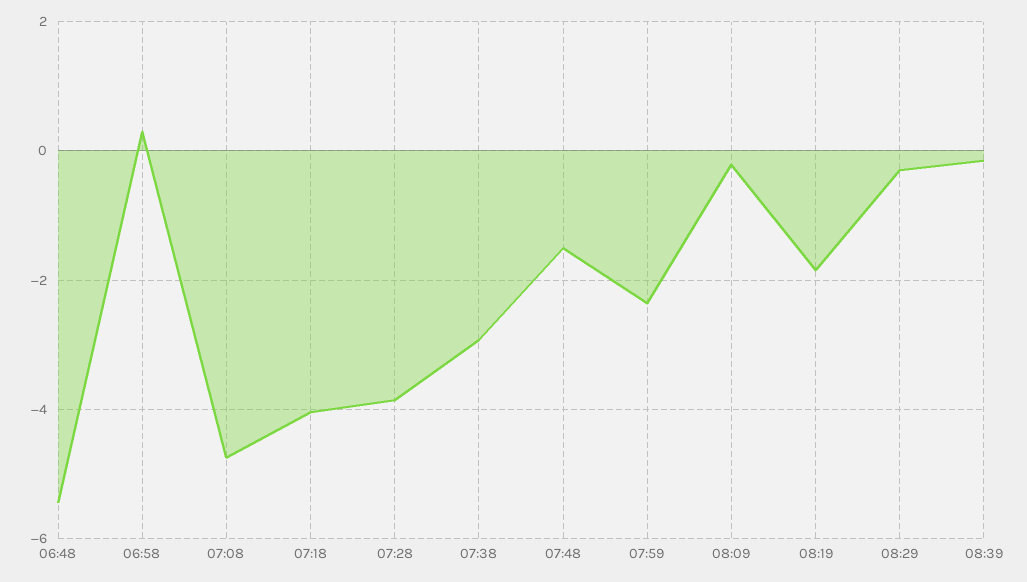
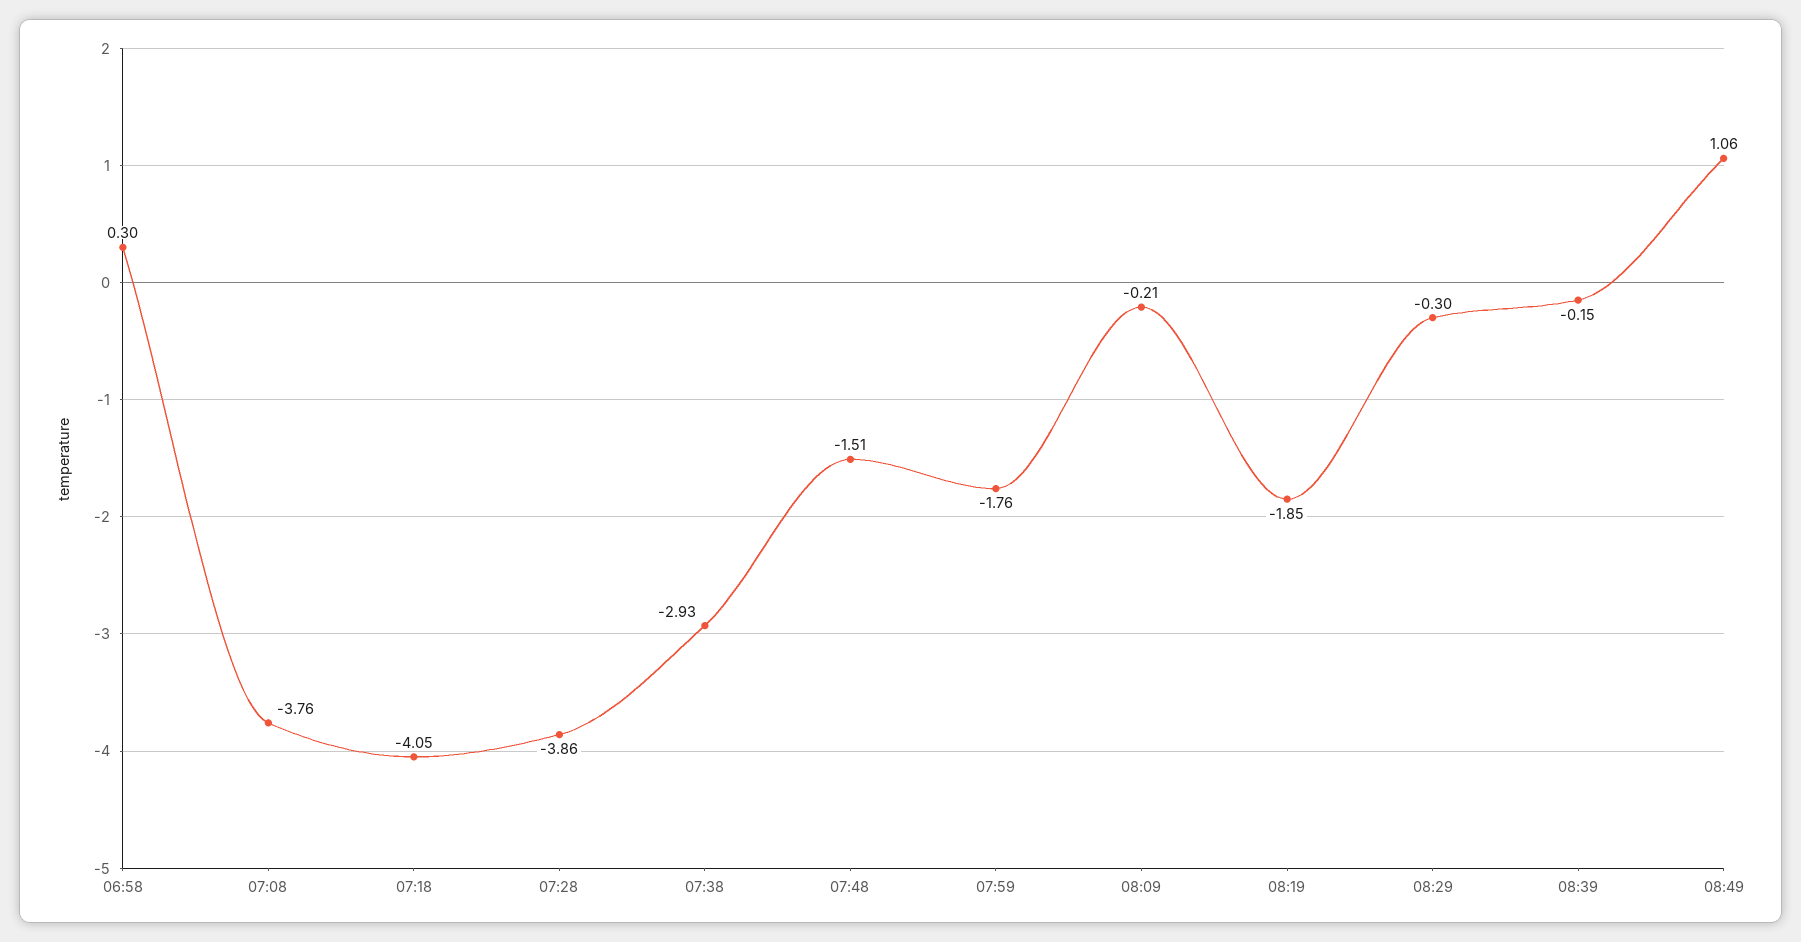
06:48: -5.4 -> none
07:08: -4.8 -> -3.76
07:59: -2.4 -> -1.76
08:49: none -> 1.06

